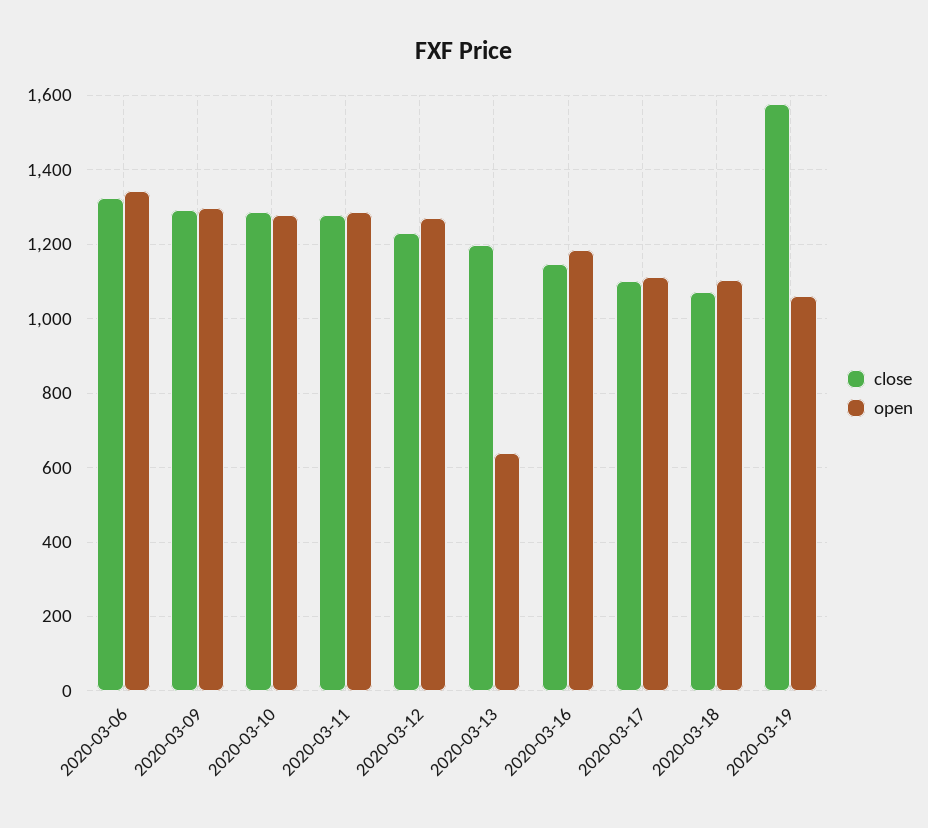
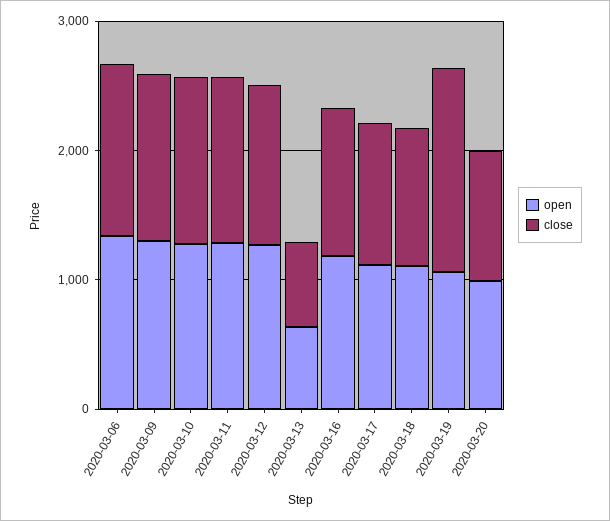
close, 2020-03-13: 1200 -> 600
open, 2020-03-20: none -> 1000
close, 2020-03-20: none -> 1000

